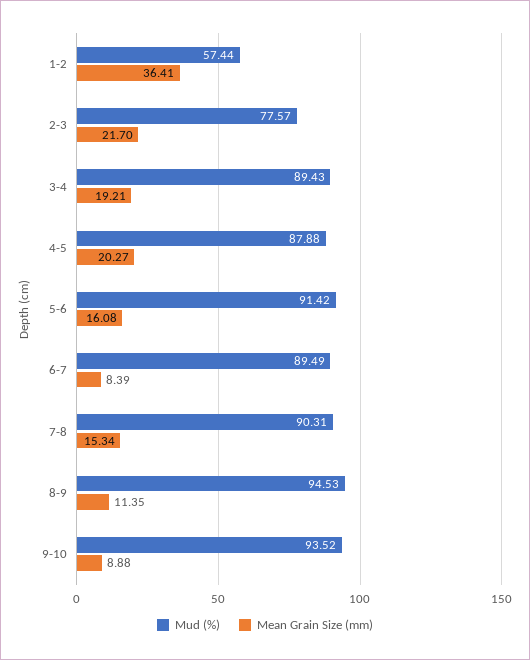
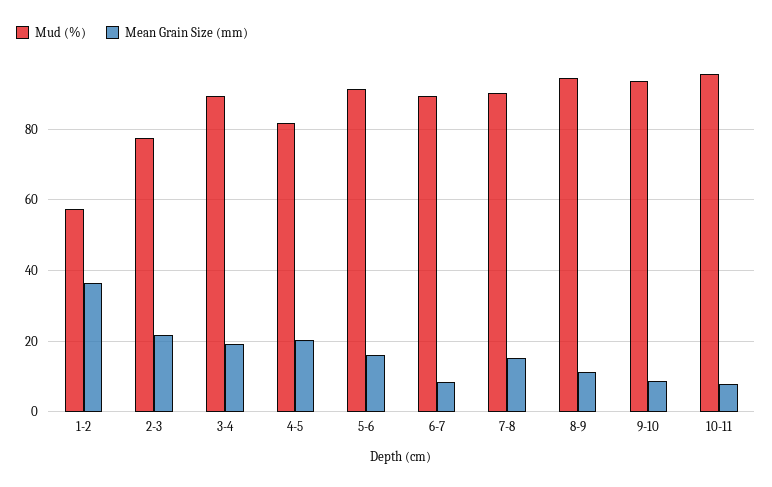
Mud (%), 4-5: 87.88 -> 82
Mud (%), 10-11: none -> 96
Mean Grain Size (mm), 10-11: none -> 8

